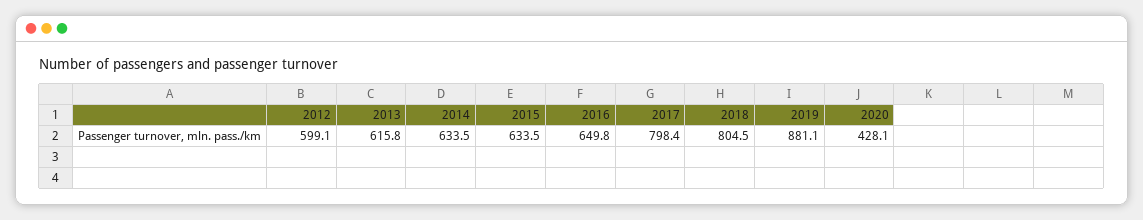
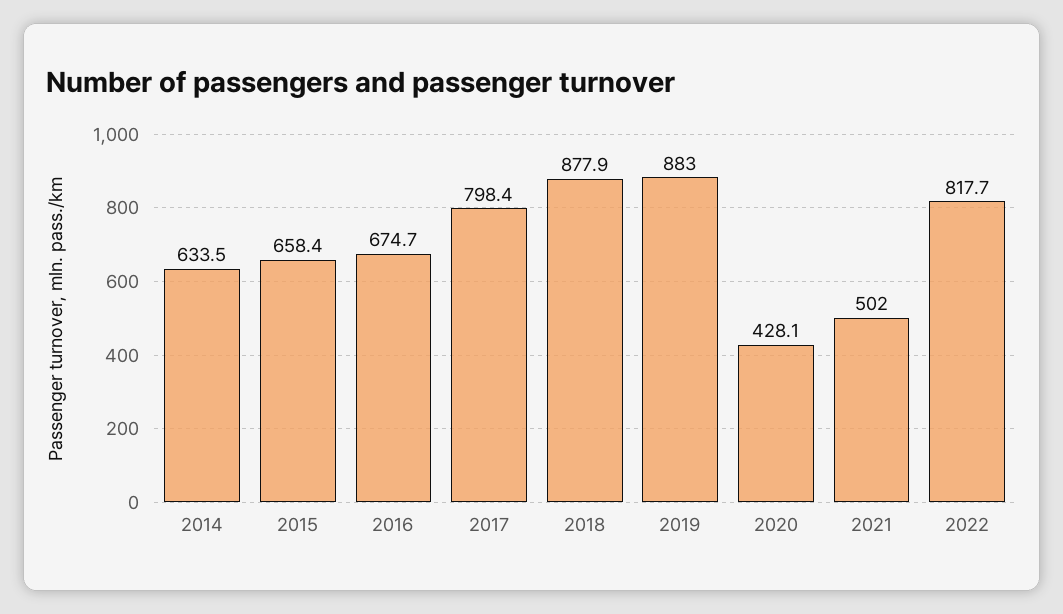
2012: 599.1 -> none
2013: 615.8 -> none
2015: 633.5 -> 658.4
2016: 649.8 -> 674.7
2018: 804.5 -> 877.9
2019: 881.1 -> 883
2021: none -> 502
2022: none -> 817.7

